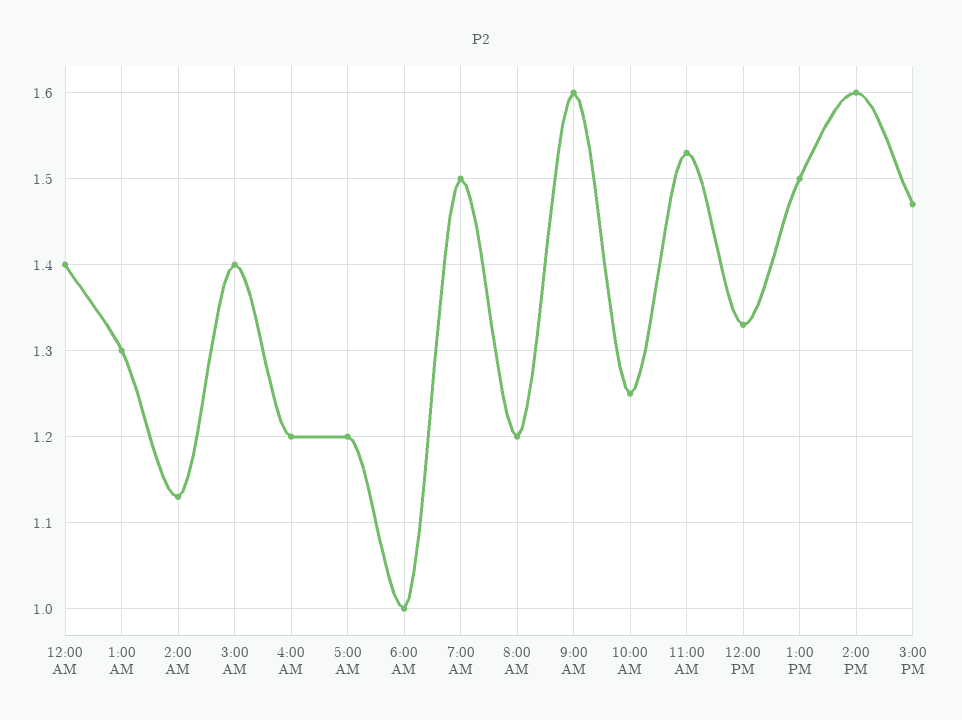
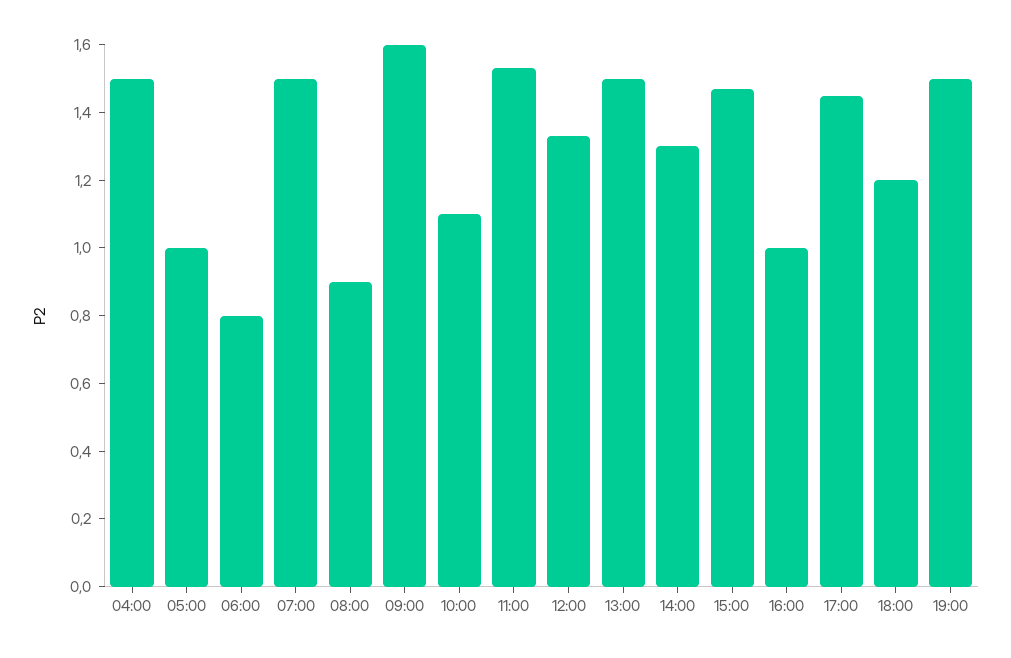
12:00 AM: 1.4 -> none
1:00 AM: 1.3 -> none
2:00 AM: 1.13 -> none
3:00 AM: 1.4 -> none
4:00 AM: 1.2 -> 1.5
5:00 AM: 1.2 -> 1
6:00 AM: 1 -> 0.8
8:00 AM: 1.2 -> 0.9
10:00 AM: 1.25 -> 1.1
2:00 PM: 1.6 -> 1.3
16:00: none -> 1
17:00: none -> 1.45
18:00: none -> 1.2
19:00: none -> 1.5

